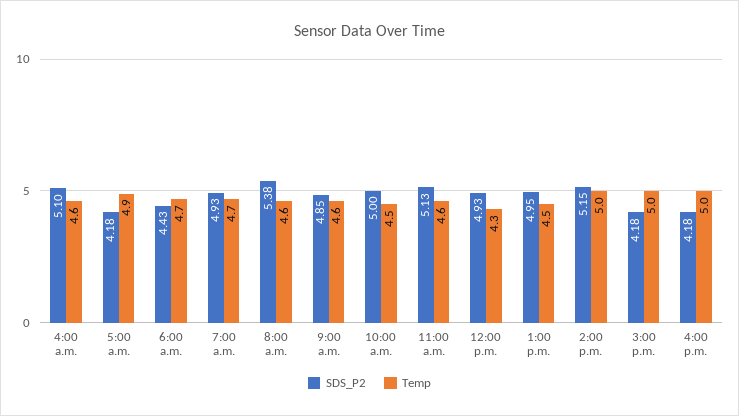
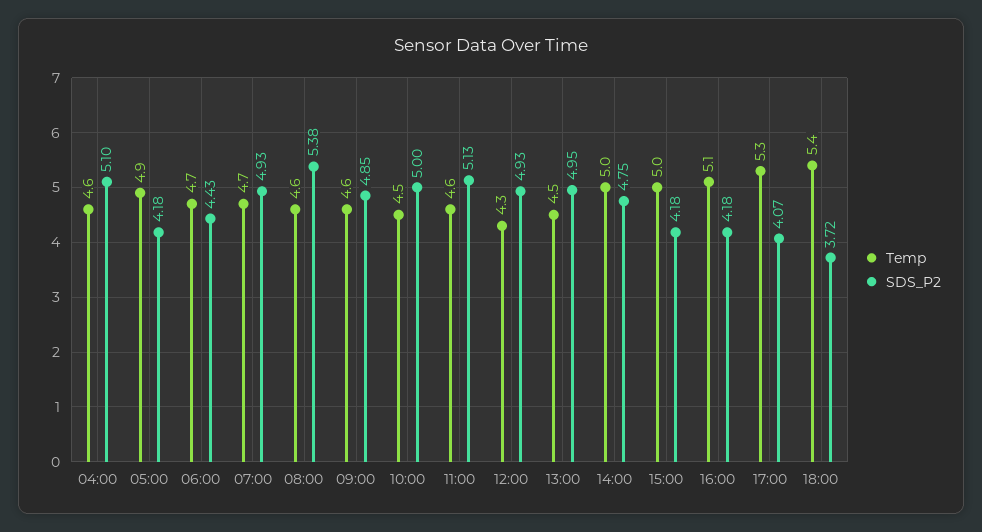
SDS_P2, 2:00 p.m.: 5.15 -> 4.75
Temp, 4:00 p.m.: 5 -> 5.1
Temp, 17:00: none -> 5.3
SDS_P2, 17:00: none -> 4.07
Temp, 18:00: none -> 5.4
SDS_P2, 18:00: none -> 3.72

